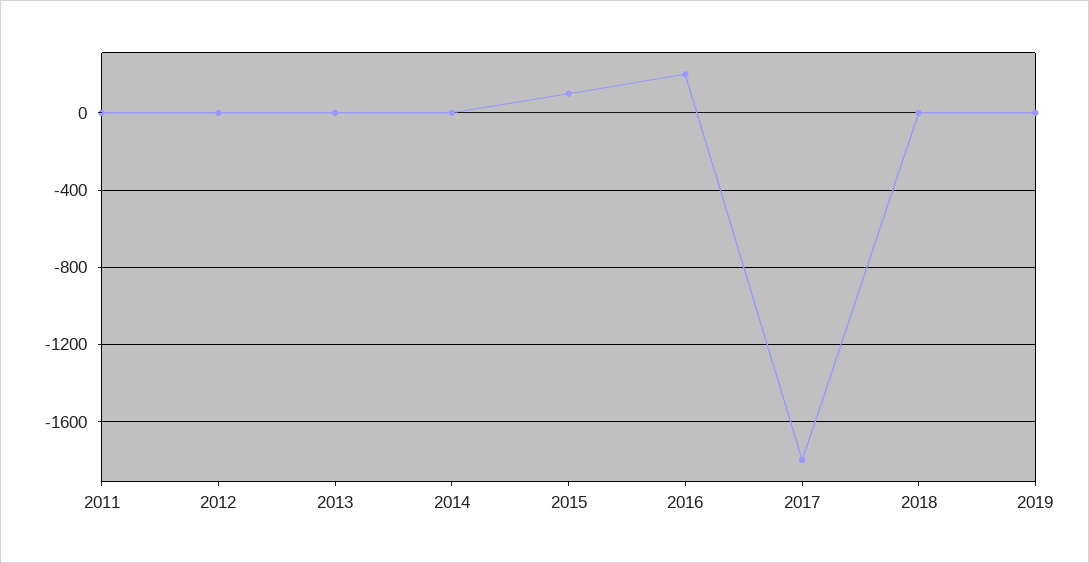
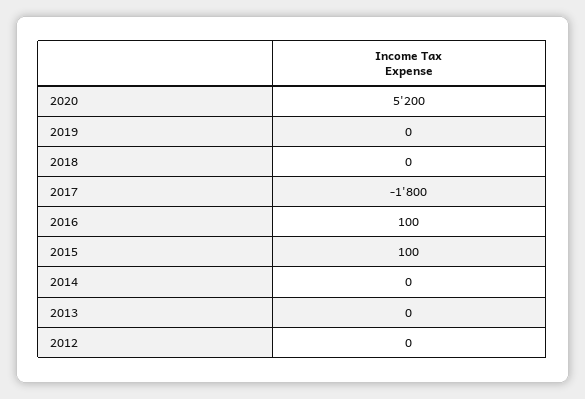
2011: 0 -> none
2016: 200 -> 100
2020: none -> 5200

